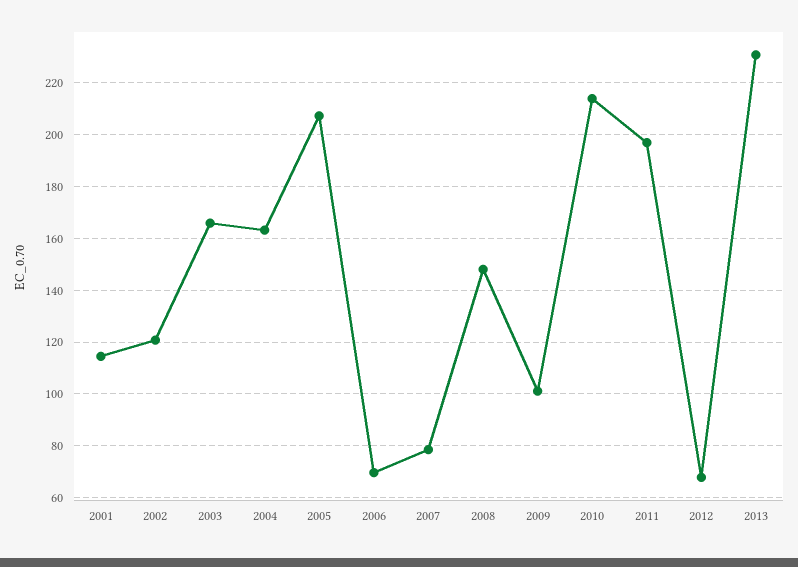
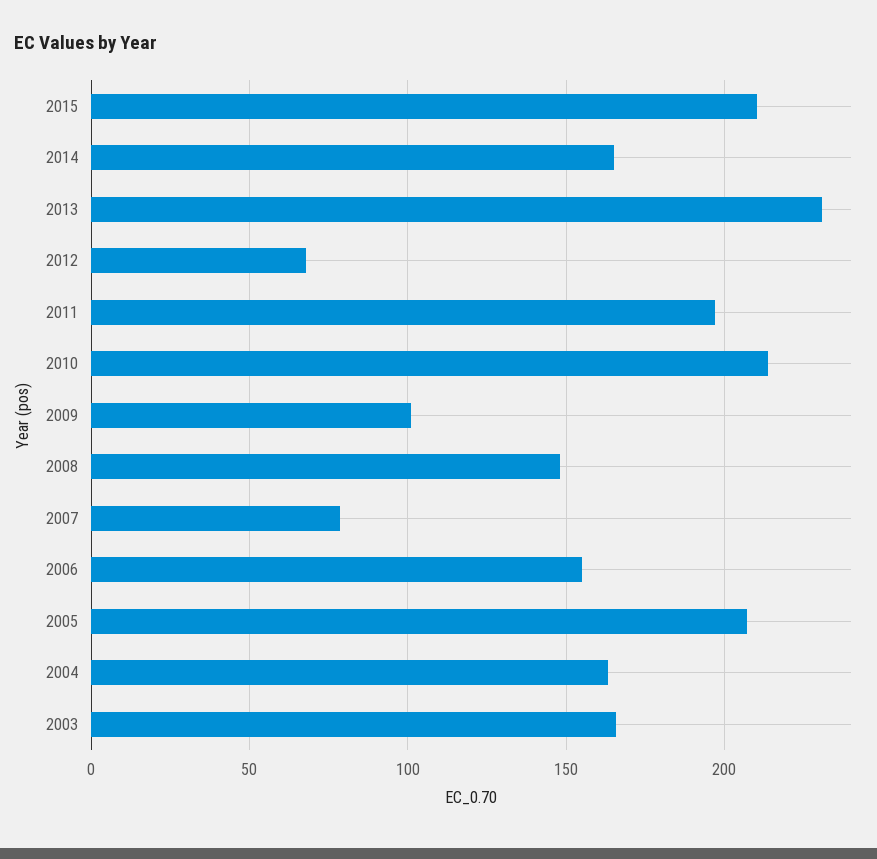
2001: 115 -> none
2002: 120 -> none
2006: 70 -> 155
2015: none -> 210
2014: none -> 165

